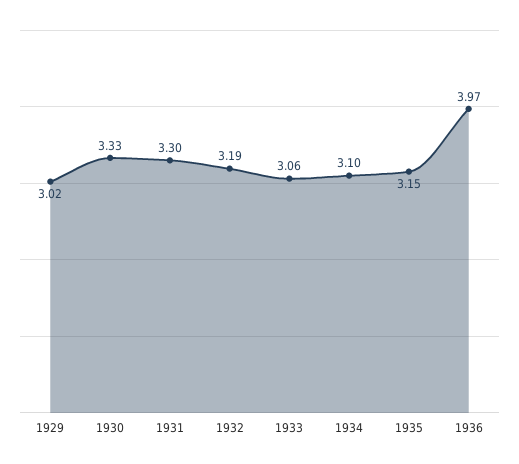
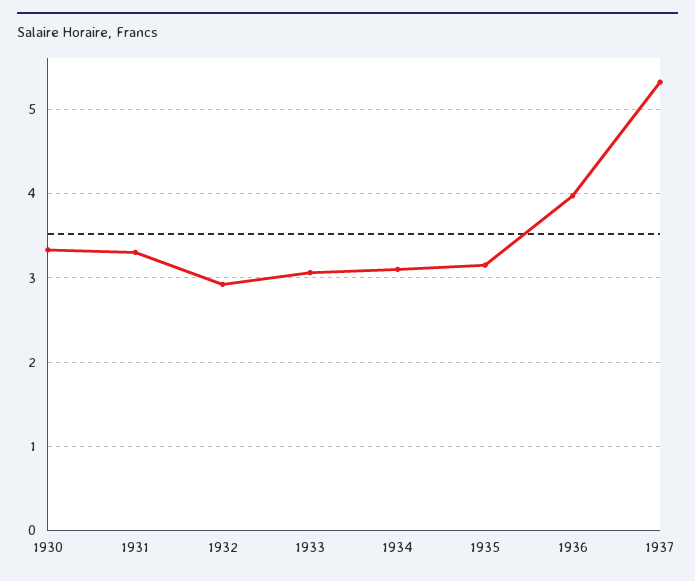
1929: 3.02 -> none
1932: 3.19 -> 2.9
1937: none -> 5.3

